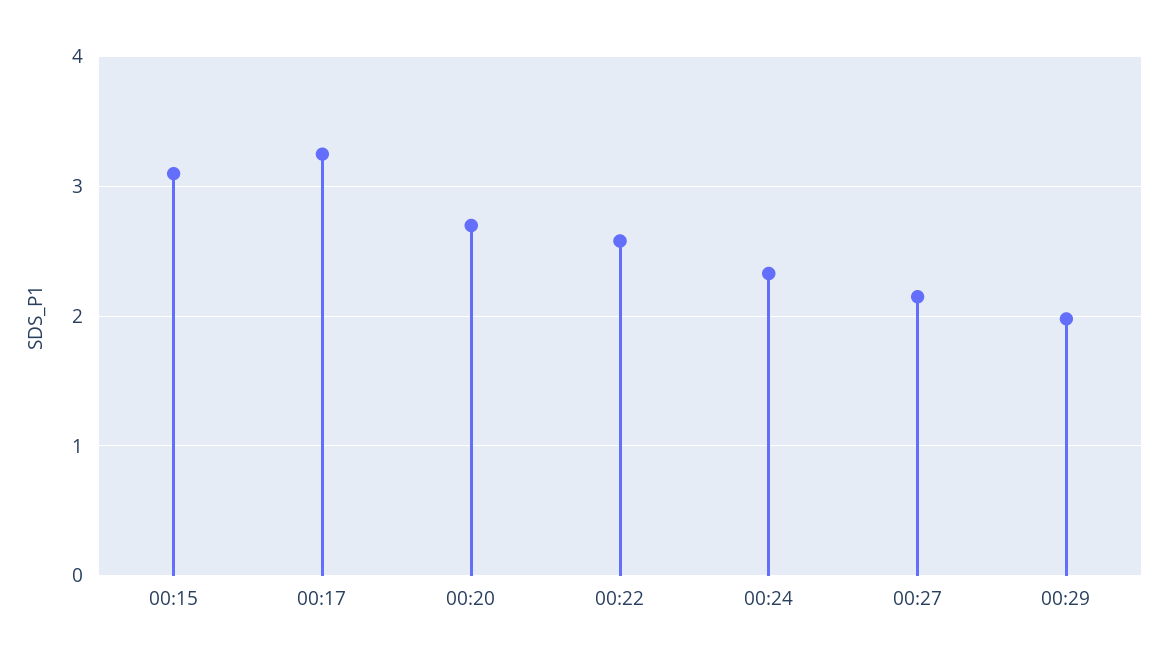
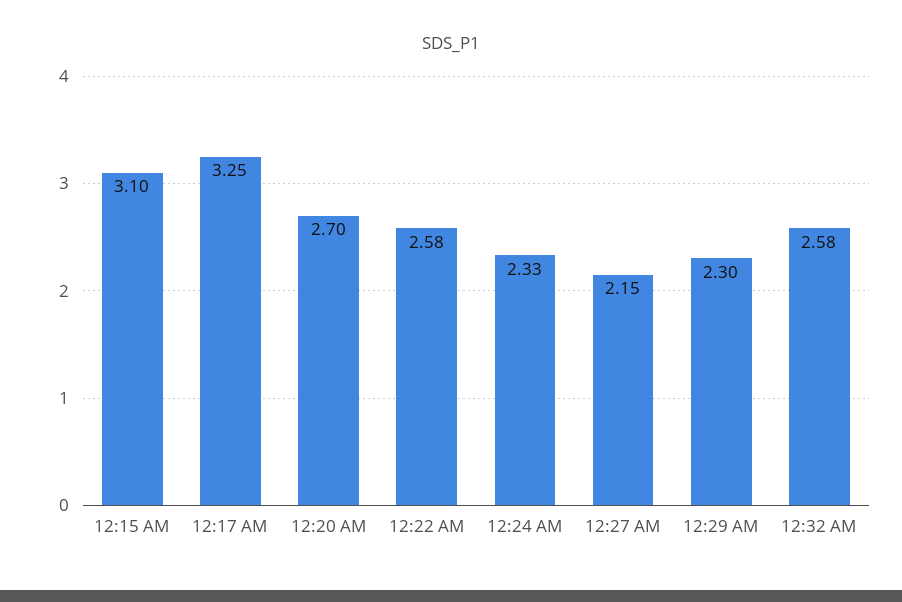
00:29: 2 -> 2.3
12:32 AM: none -> 2.58

